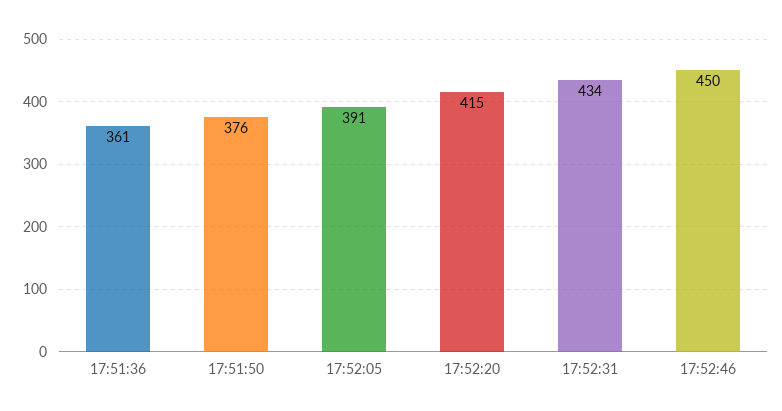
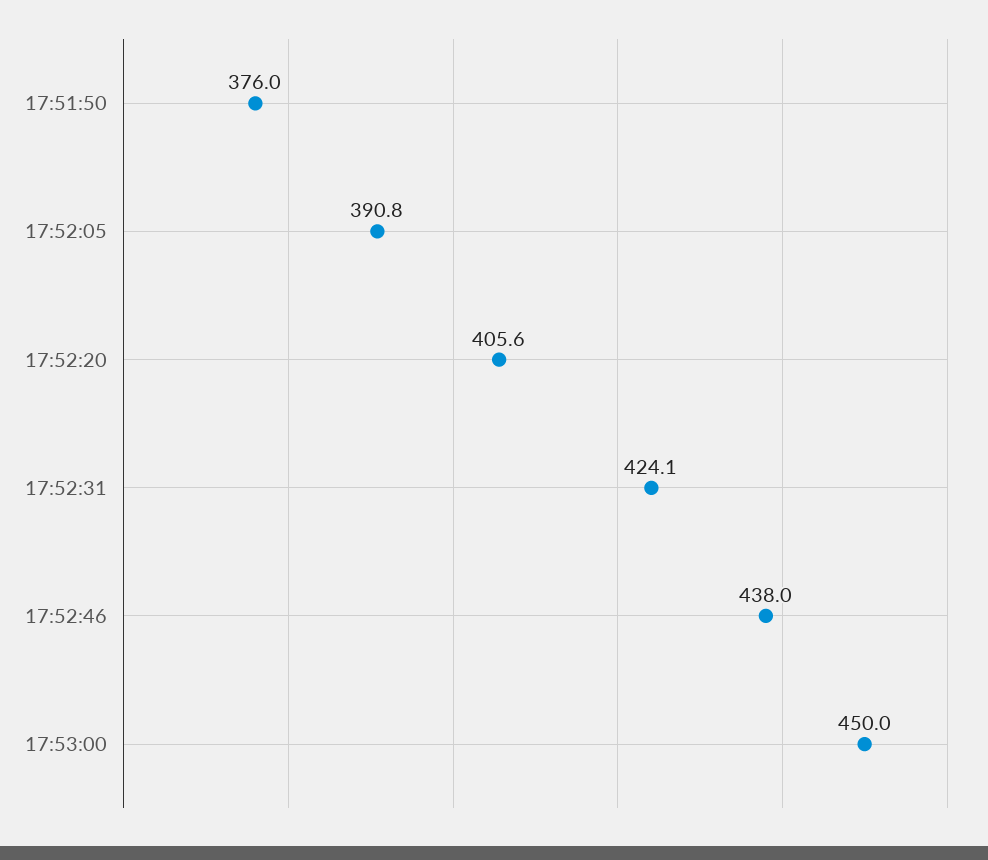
17:51:36: 361 -> none
17:52:20: 415 -> 405.6
17:52:31: 434 -> 424.1
17:52:46: 450 -> 438
17:53:00: none -> 450

